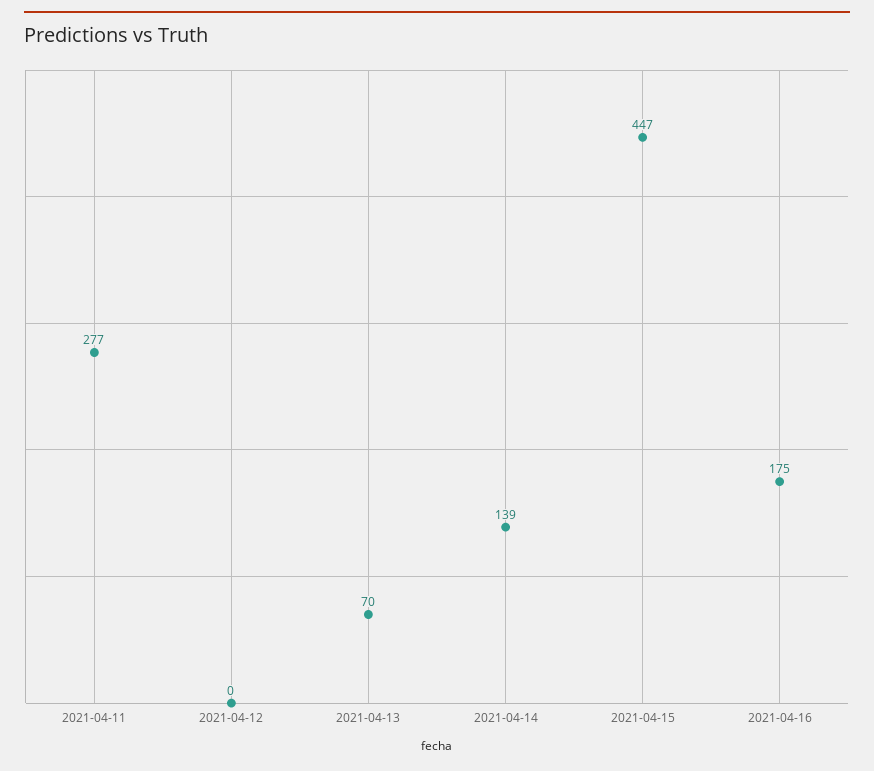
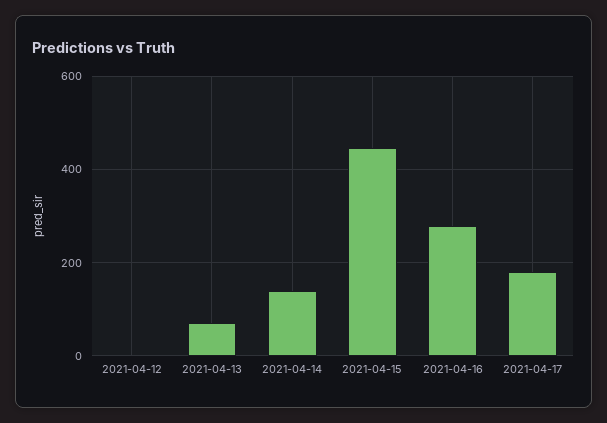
2021-04-11: 277 -> none
2021-04-16: 175 -> 280
2021-04-17: none -> 180

